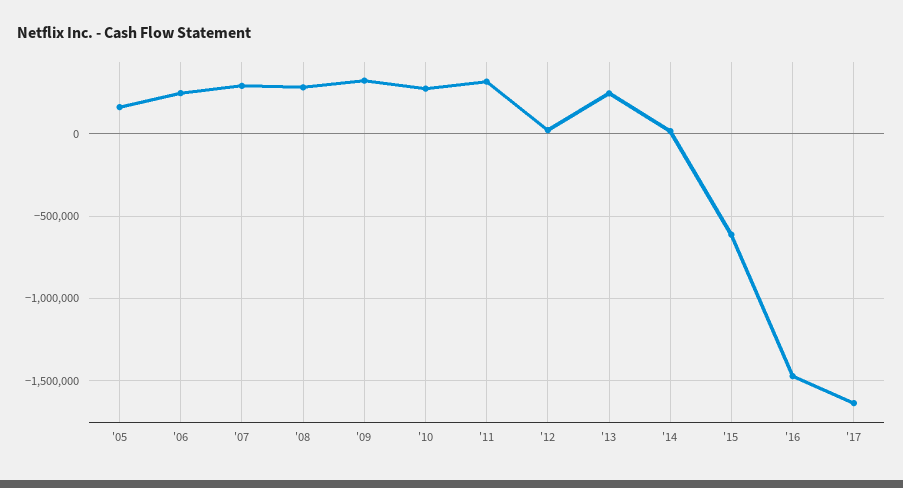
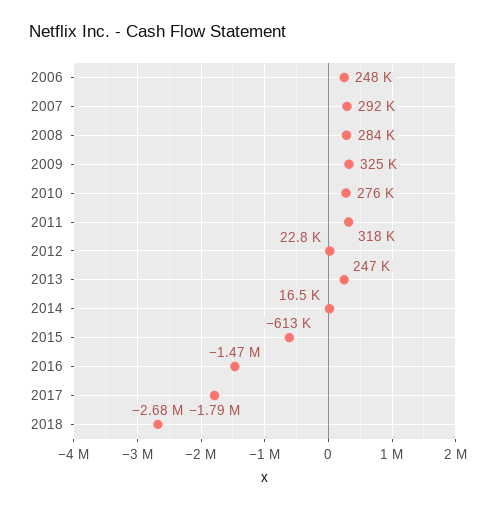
'05: 150000 -> none
'17: -1650000 -> -1790000
2018: none -> -2680000

